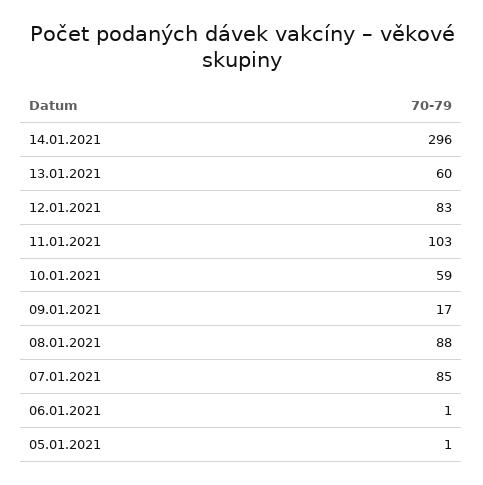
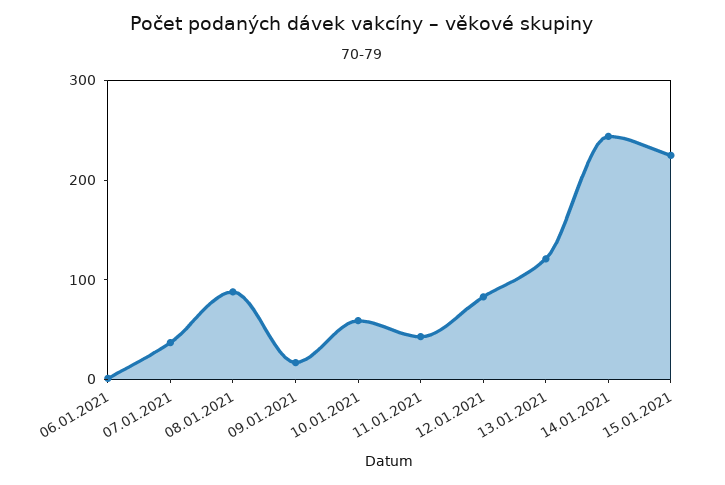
14.01.2021: 296 -> 240
13.01.2021: 60 -> 120
11.01.2021: 103 -> 40
07.01.2021: 85 -> 40
05.01.2021: 1 -> none
15.01.2021: none -> 220

